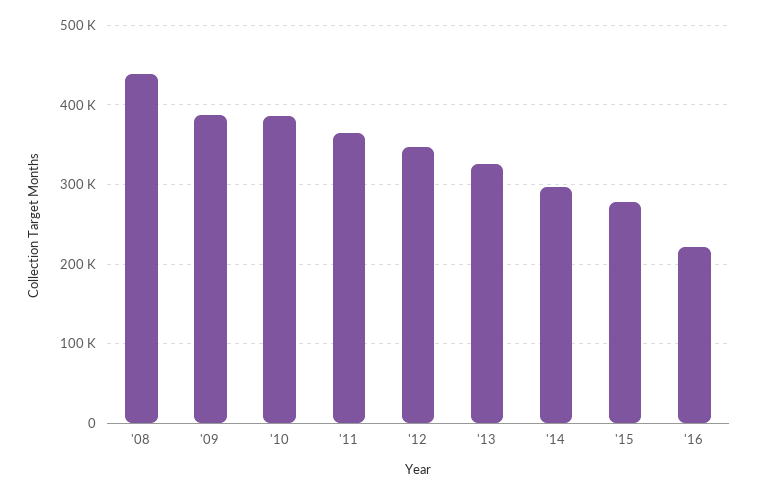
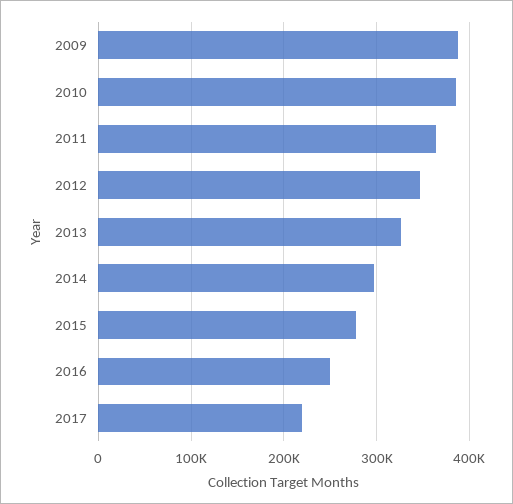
'08: 440000 -> none
'16: 220000 -> 250000
2017: none -> 220000

